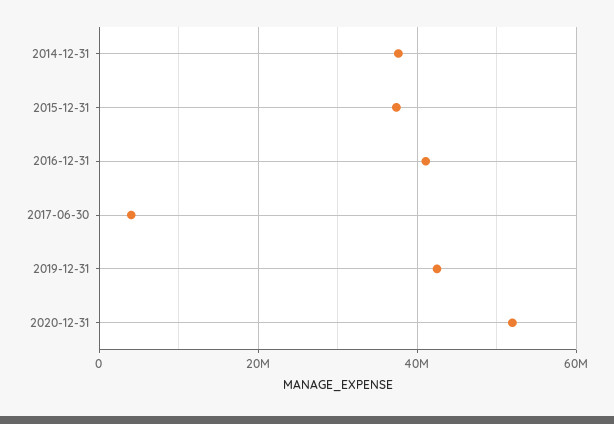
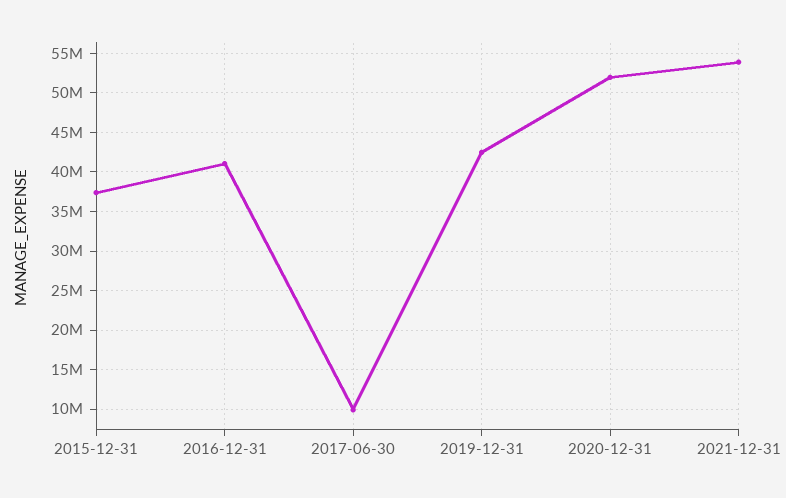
2014-12-31: 38000000 -> none
2017-06-30: 4000000 -> 10000000
2021-12-31: none -> 54000000

